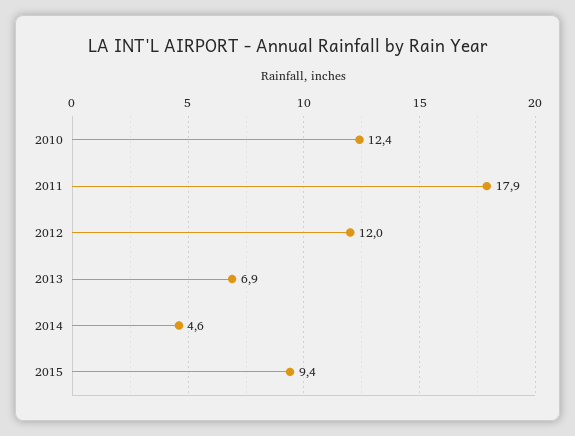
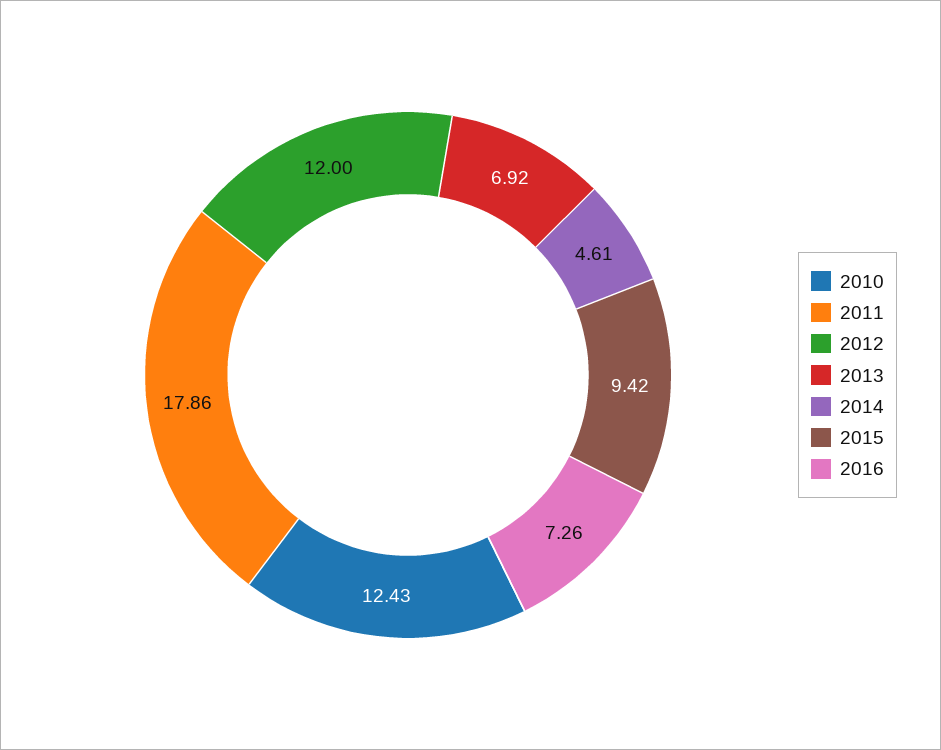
2016: none -> 7.26

